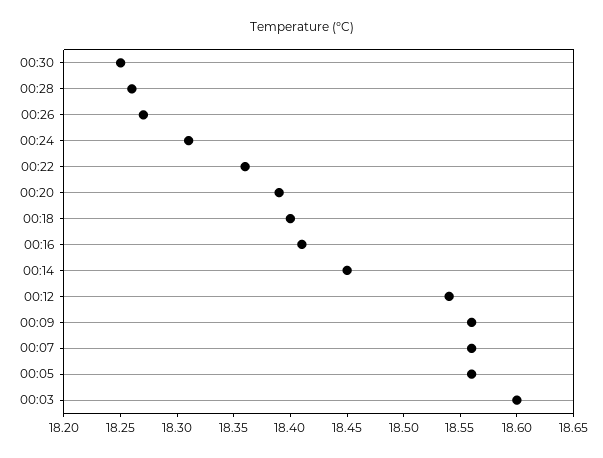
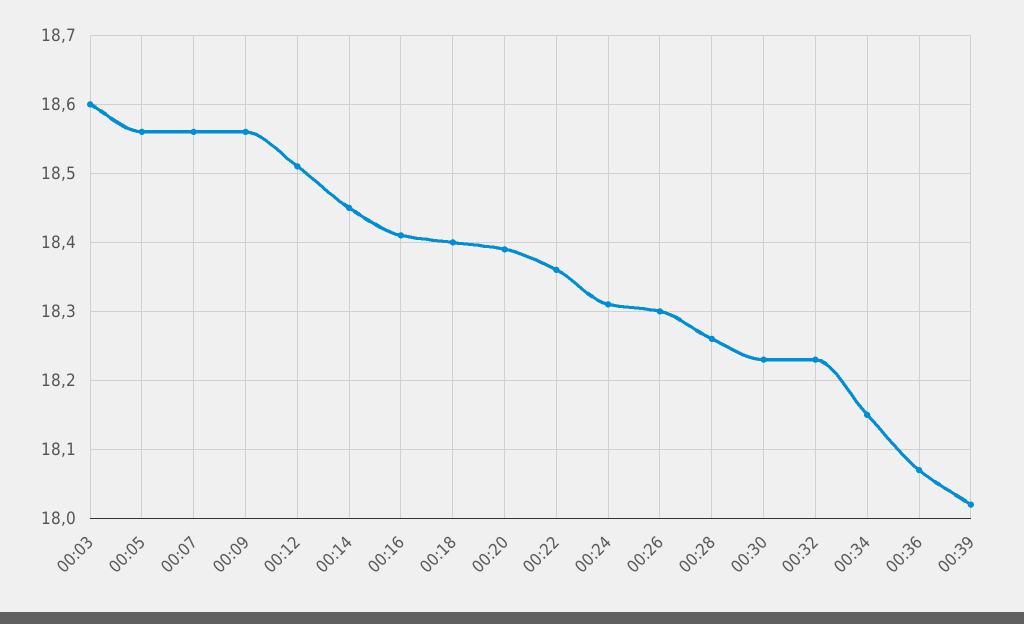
00:30: 18.25 -> 18.23
00:26: 18.27 -> 18.3
00:12: 18.54 -> 18.51
00:32: none -> 18.23
00:34: none -> 18.15
00:36: none -> 18.07
00:39: none -> 18.02

